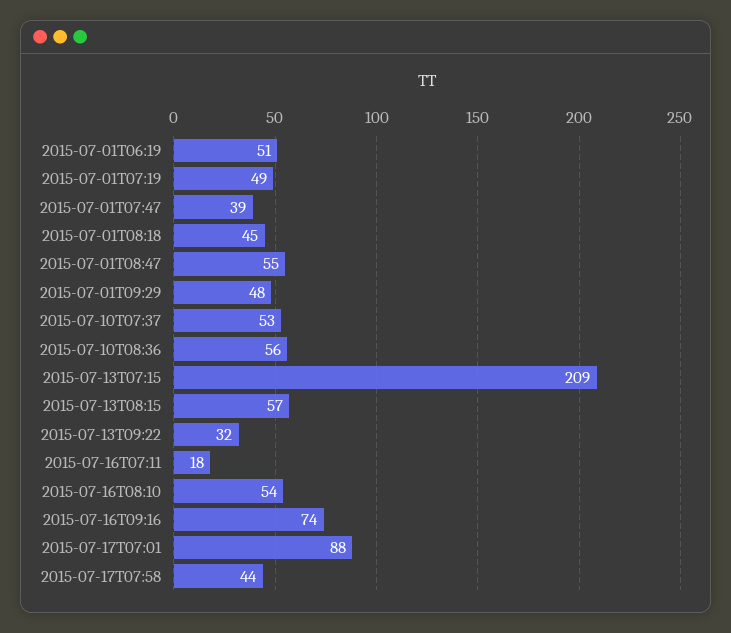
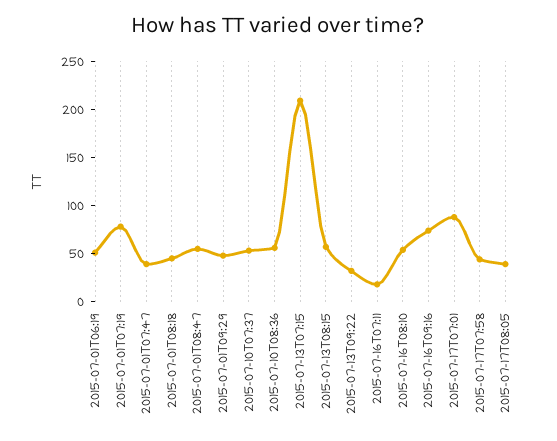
2015-07-01T07:19: 49 -> 80
2015-07-17T08:05: none -> 40

